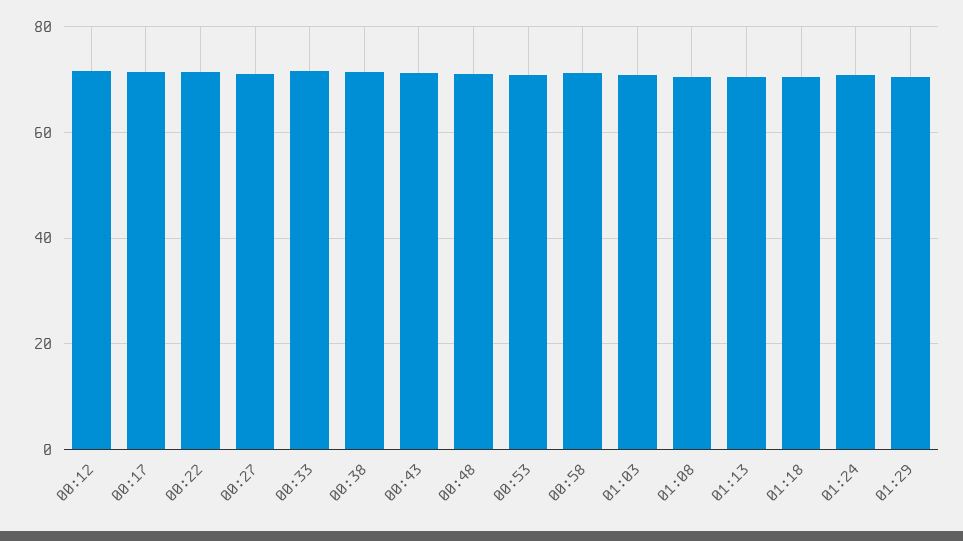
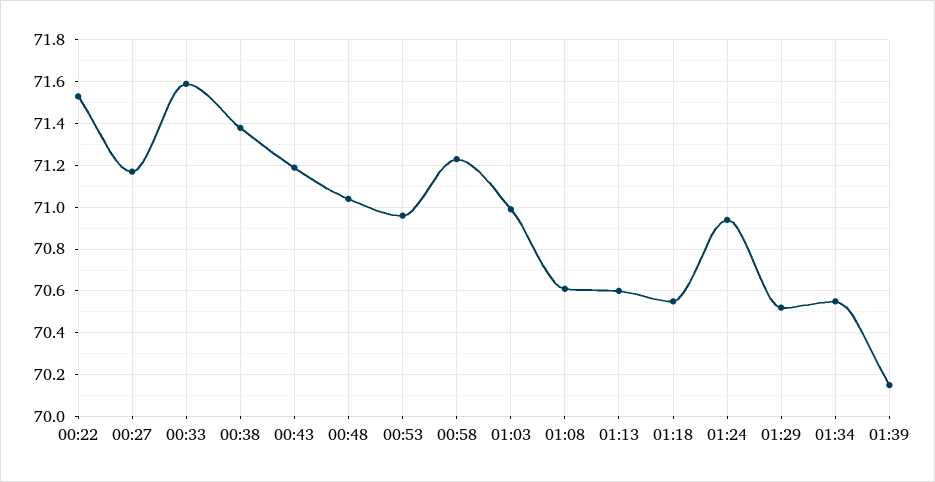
00:12: 72 -> none
00:17: 72 -> none
01:34: none -> 70.55
01:39: none -> 70.15

